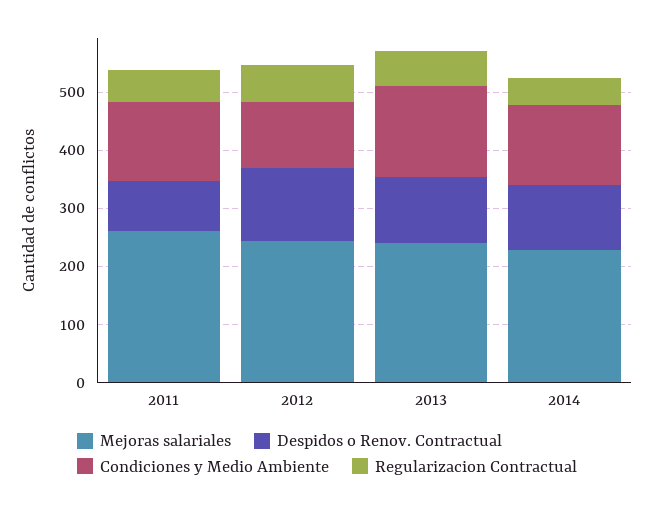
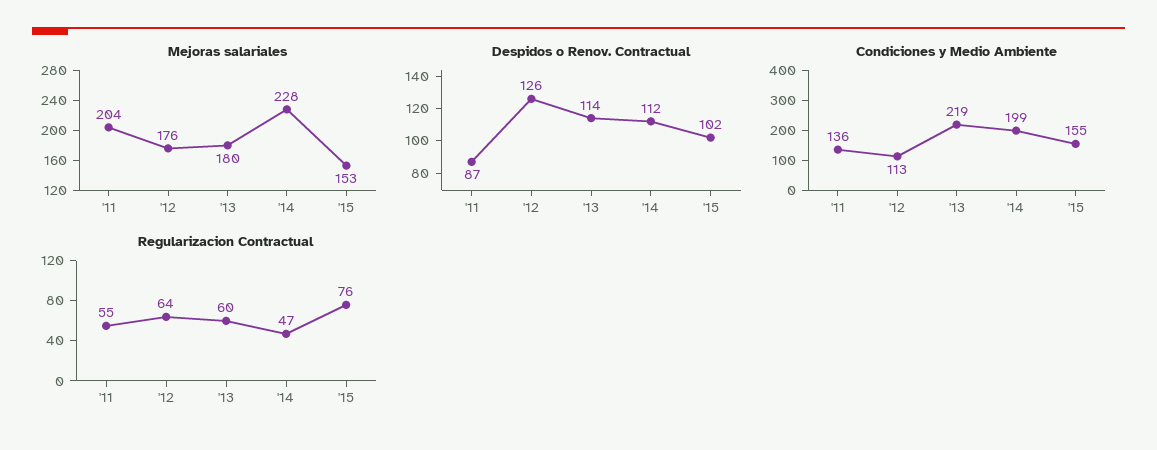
Mejoras salariales, 2011: 260 -> 204
Mejoras salariales, 2012: 240 -> 176
Mejoras salariales, 2013: 240 -> 180
Condiciones y Medio Ambiente, 2013: 160 -> 219
Condiciones y Medio Ambiente, 2014: 140 -> 199
Mejoras salariales, '15: none -> 153
Despidos o Renov. Contractual, '15: none -> 102
Condiciones y Medio Ambiente, '15: none -> 155
Regularizacion Contractual, '15: none -> 76

